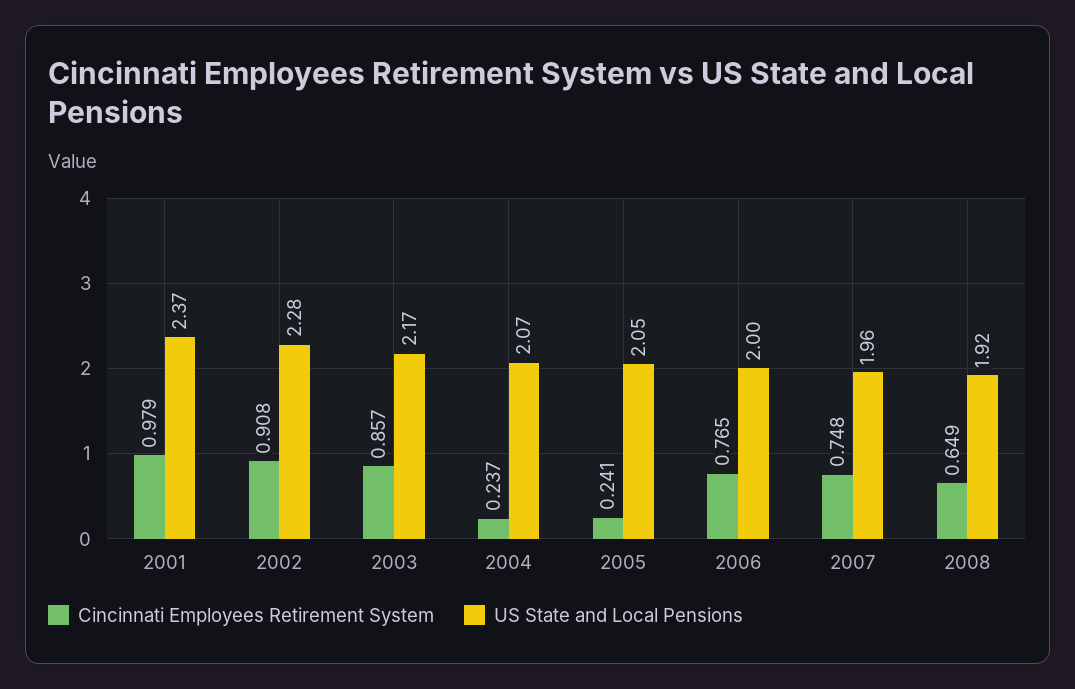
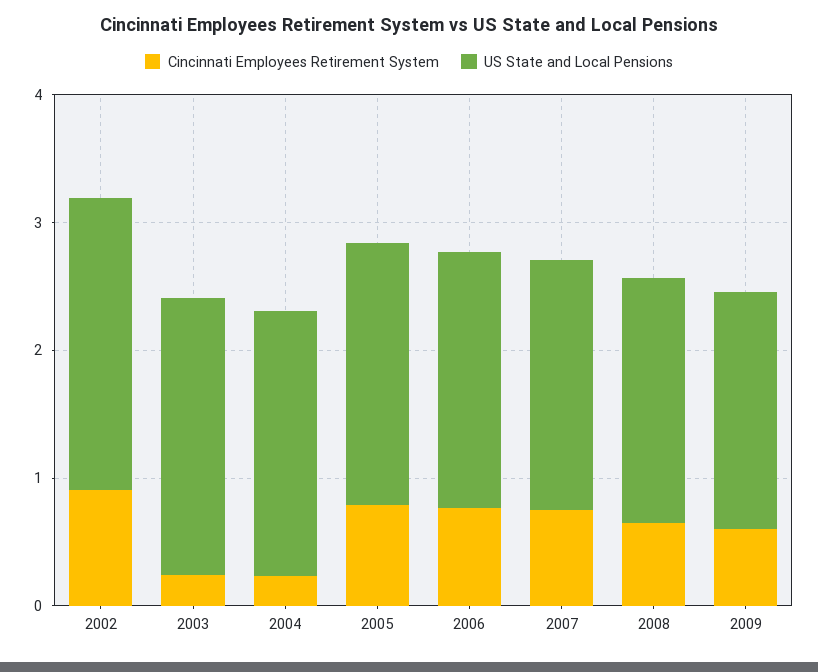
Cincinnati Employees Retirement System, 2001: 0.979 -> none
US State and Local Pensions, 2001: 2.37 -> none
Cincinnati Employees Retirement System, 2003: 0.857 -> 0.2
Cincinnati Employees Retirement System, 2005: 0.241 -> 0.8
Cincinnati Employees Retirement System, 2009: none -> 0.6
US State and Local Pensions, 2009: none -> 1.8

